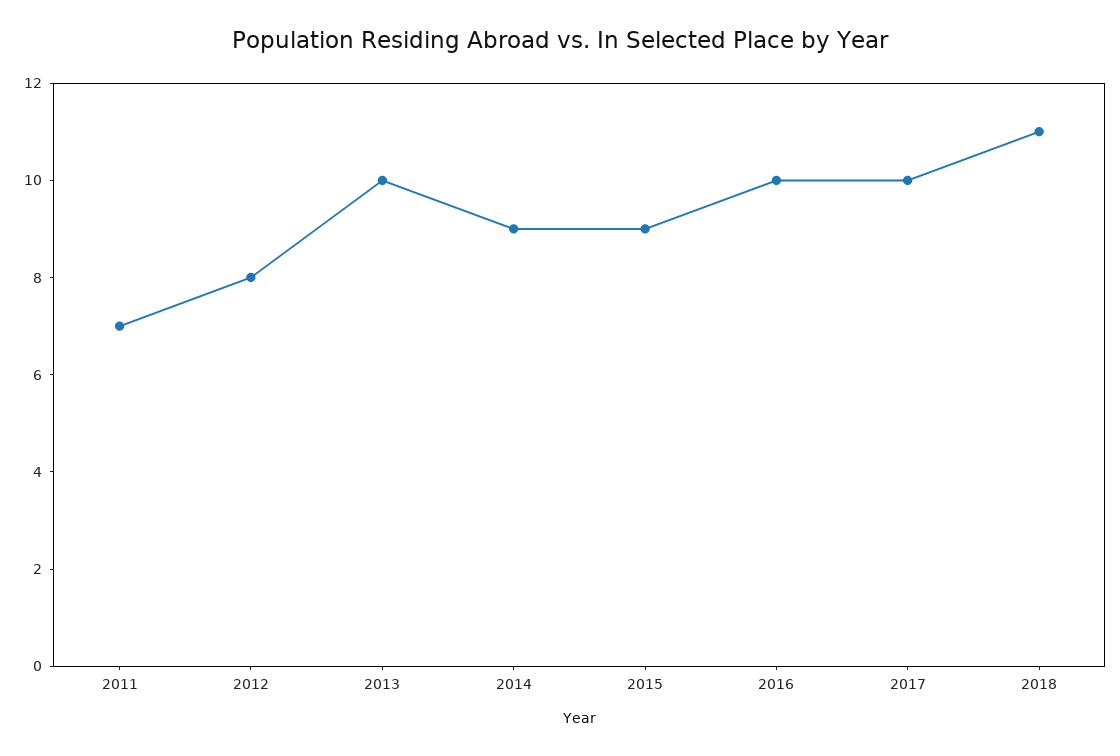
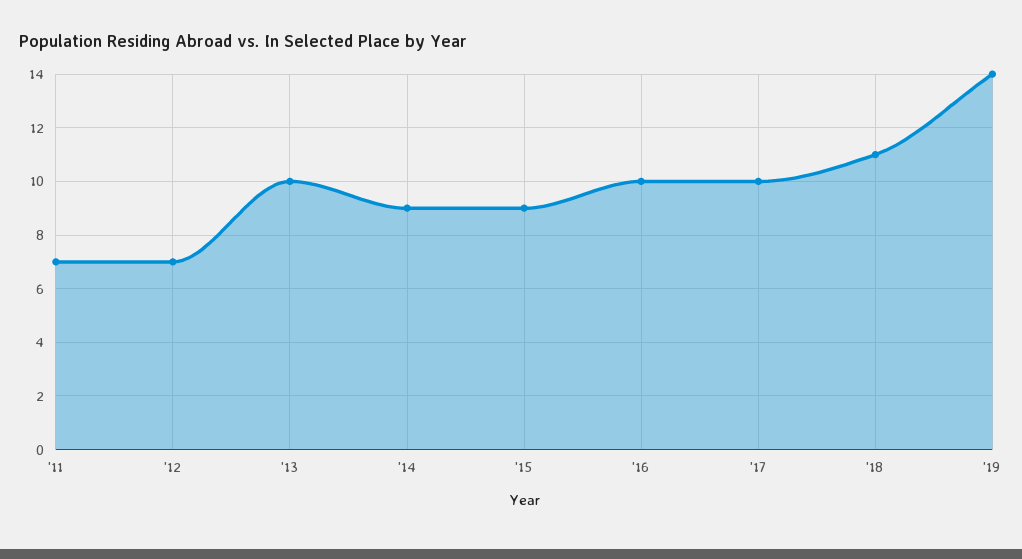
2012: 8 -> 7
'19: none -> 14

